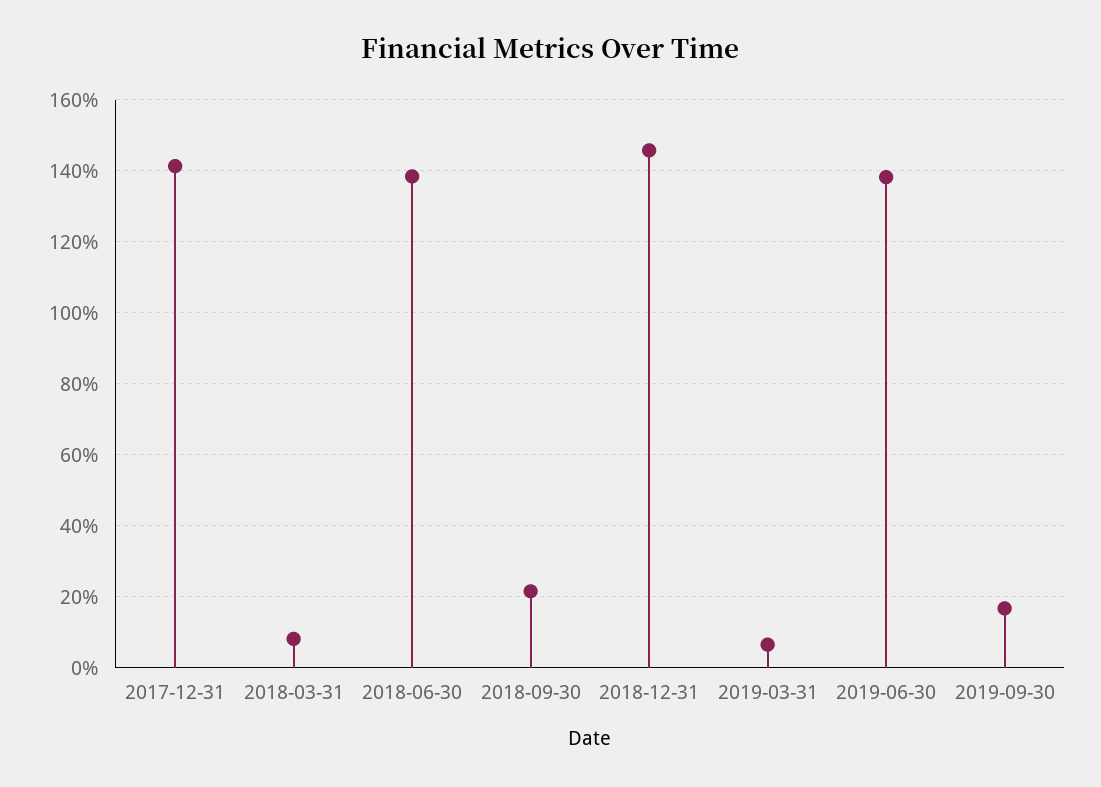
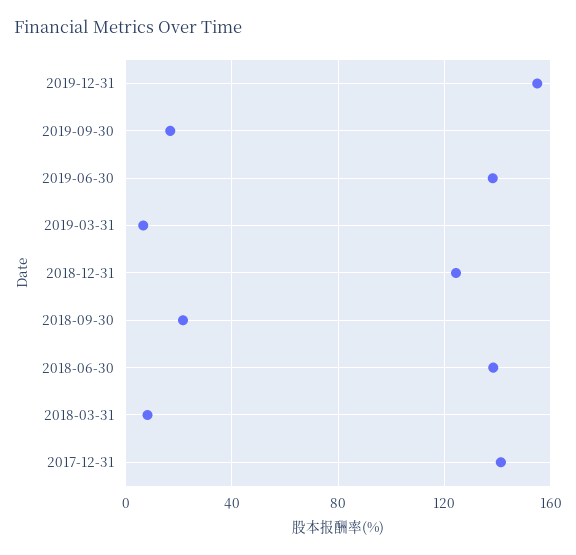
2018-12-31: 146 -> 125
2019-12-31: none -> 155

